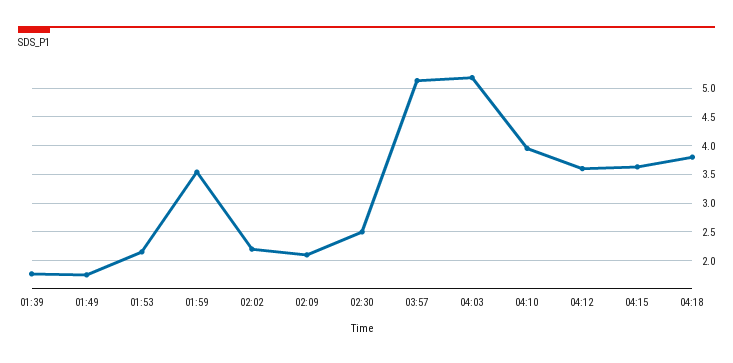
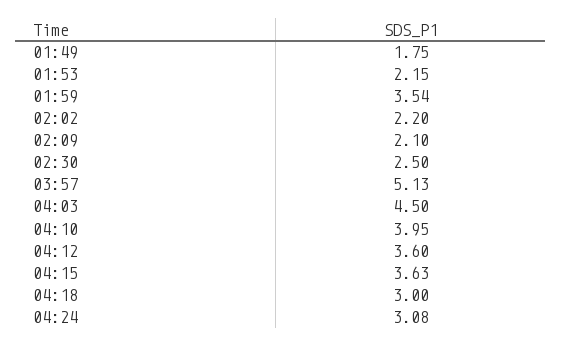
01:39: 1.75 -> none
04:03: 5.25 -> 4.5
04:18: 3.75 -> 3
04:24: none -> 3.08

